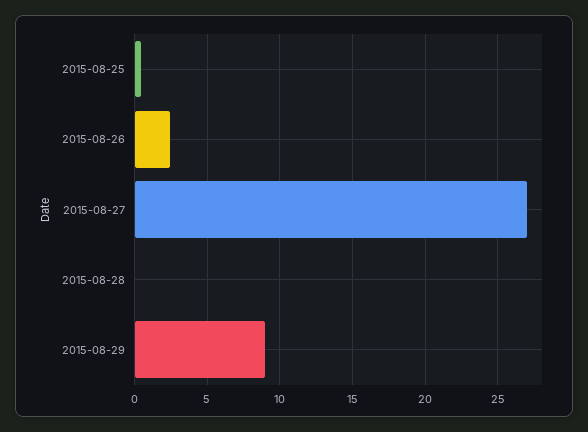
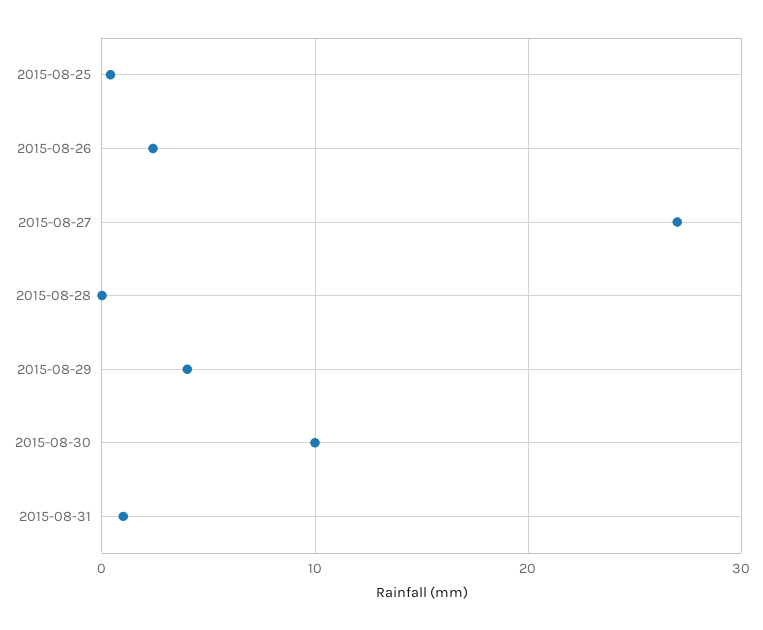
2015-08-29: 9 -> 4
2015-08-30: none -> 10
2015-08-31: none -> 1

